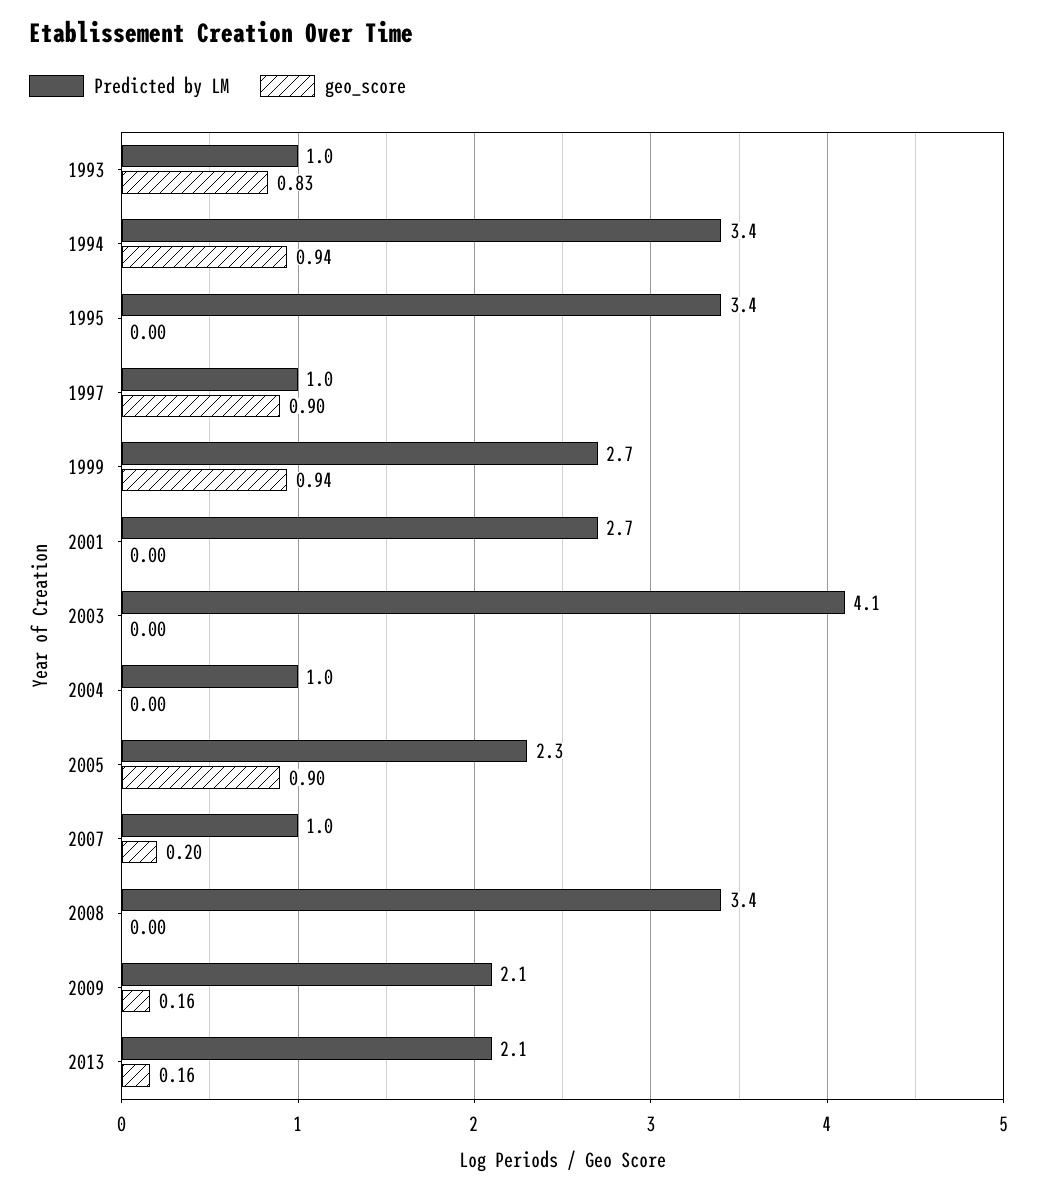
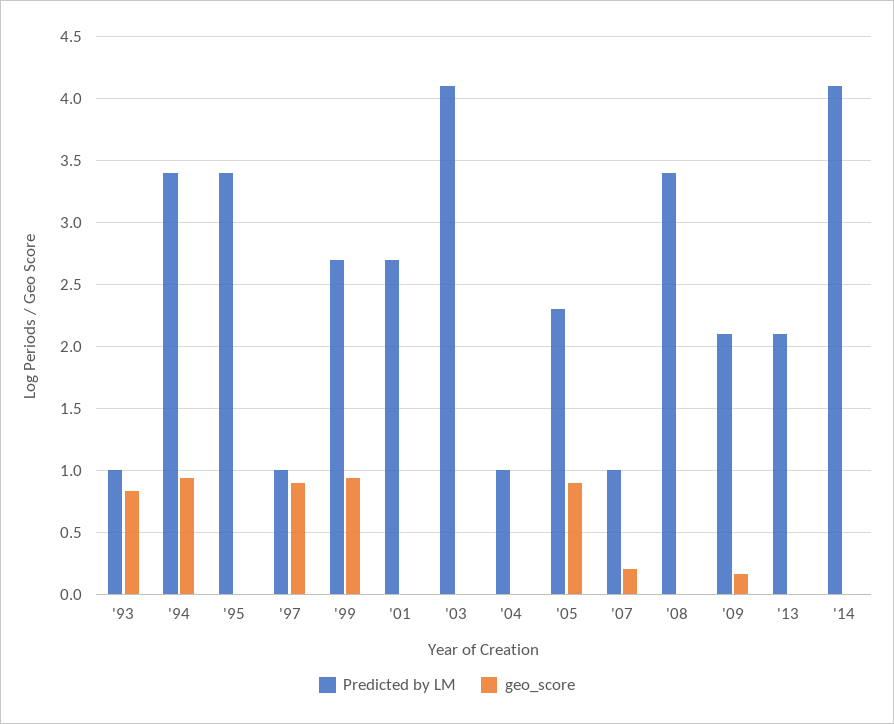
geo_score, 2013: 0.16 -> 0
Predicted by LM, '14: none -> 4.1
geo_score, '14: none -> 0

